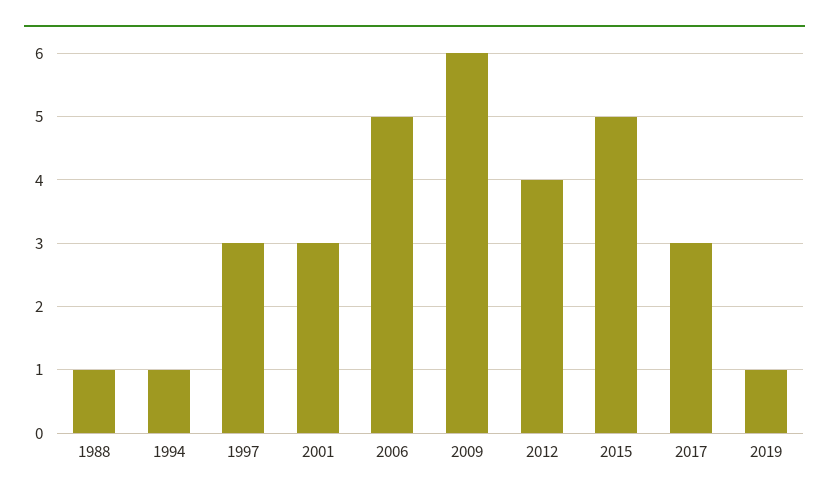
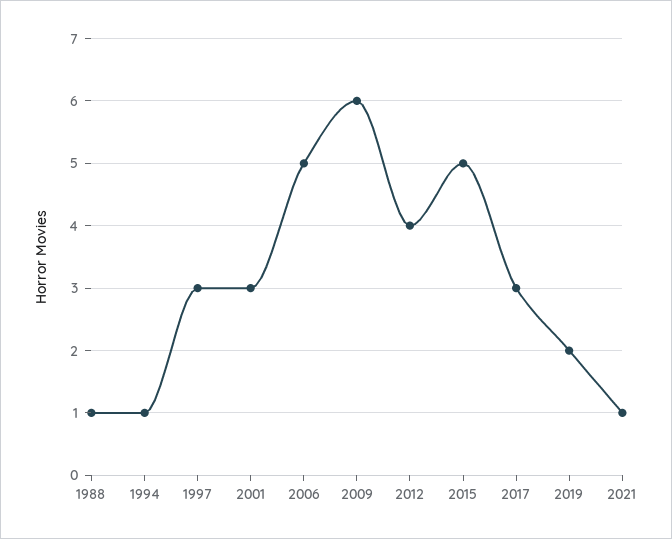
2019: 1 -> 2
2021: none -> 1

